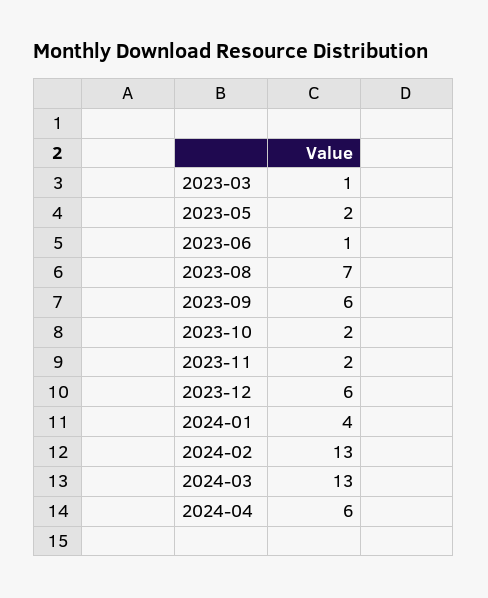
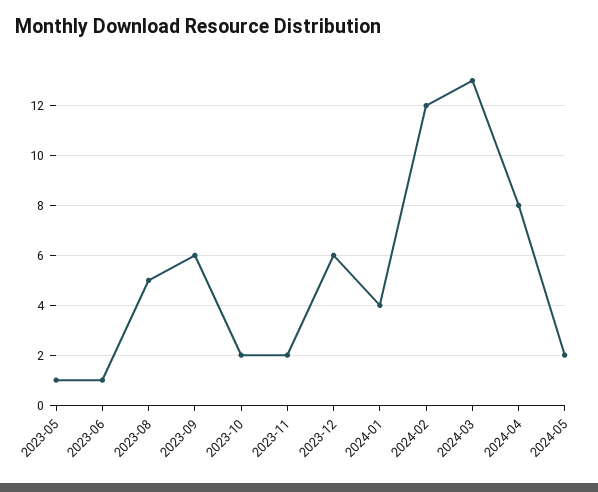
2023-03: 1 -> none
2023-05: 2 -> 1
2023-08: 7 -> 5
2024-02: 13 -> 12
2024-04: 6 -> 8
2024-05: none -> 2

